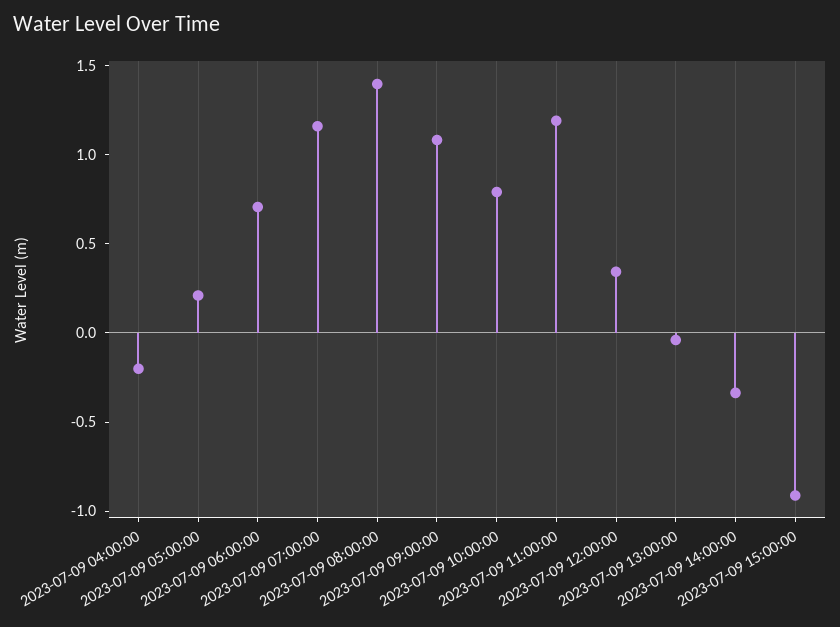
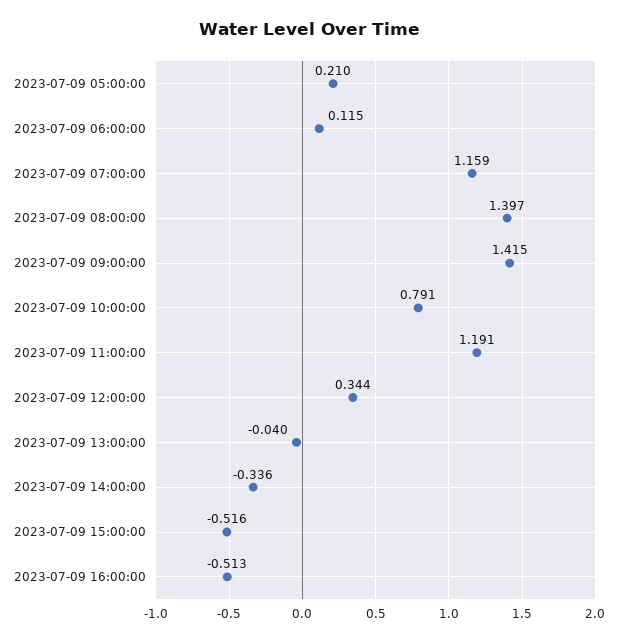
2023-07-09 04:00:00: -0.2 -> none
2023-07-09 06:00:00: 0.7 -> 0.115
2023-07-09 09:00:00: 1.1 -> 1.415
2023-07-09 15:00:00: -0.9 -> -0.516
2023-07-09 16:00:00: none -> -0.513

